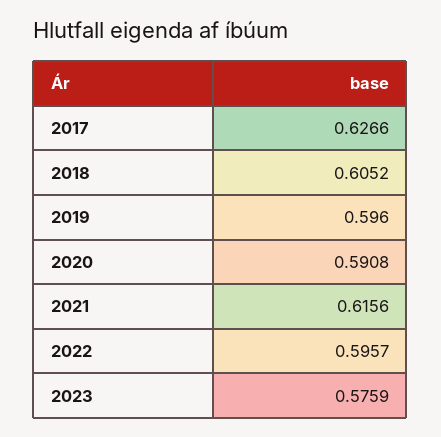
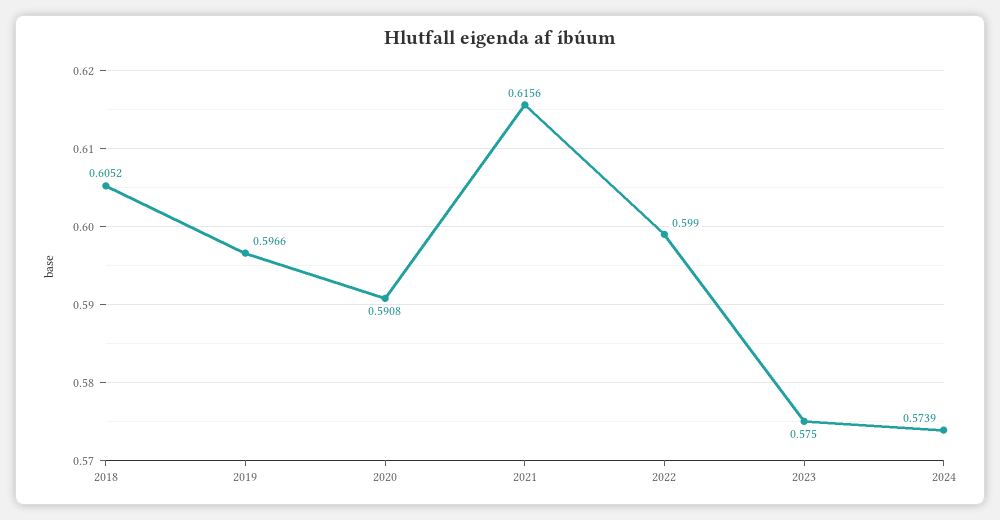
2017: 0.6266 -> none
2019: 0.596 -> 0.5966
2022: 0.5957 -> 0.599
2023: 0.5759 -> 0.575
2024: none -> 0.5739

